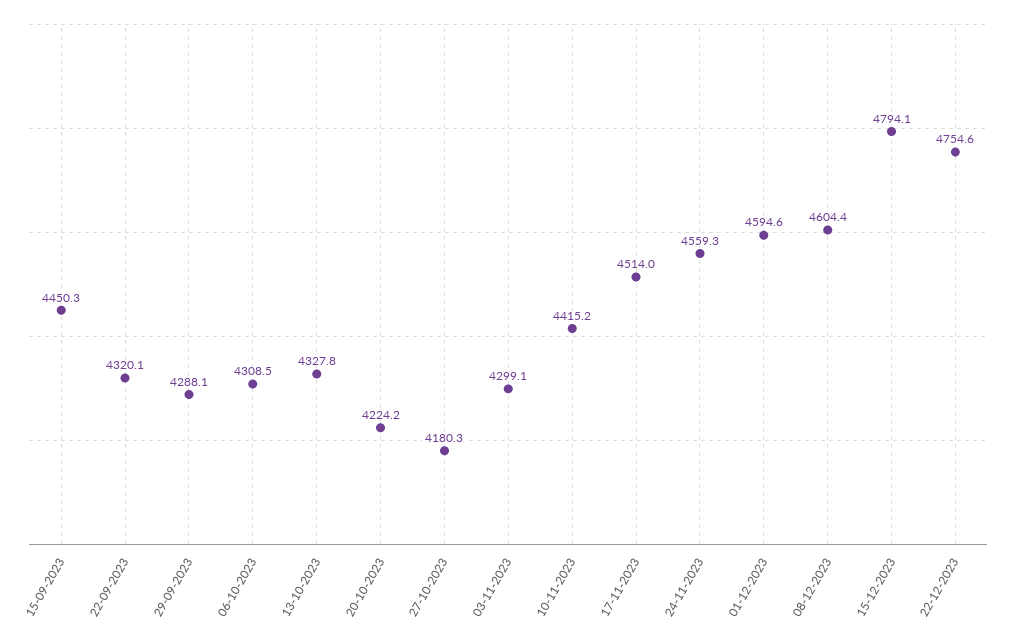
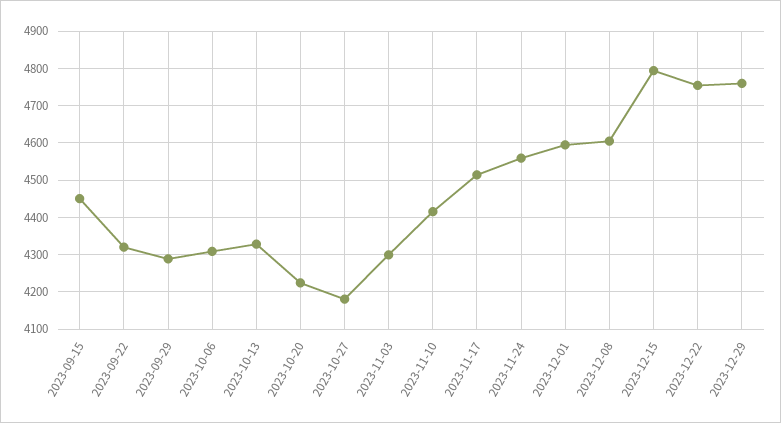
2023-12-29: none -> 4760

